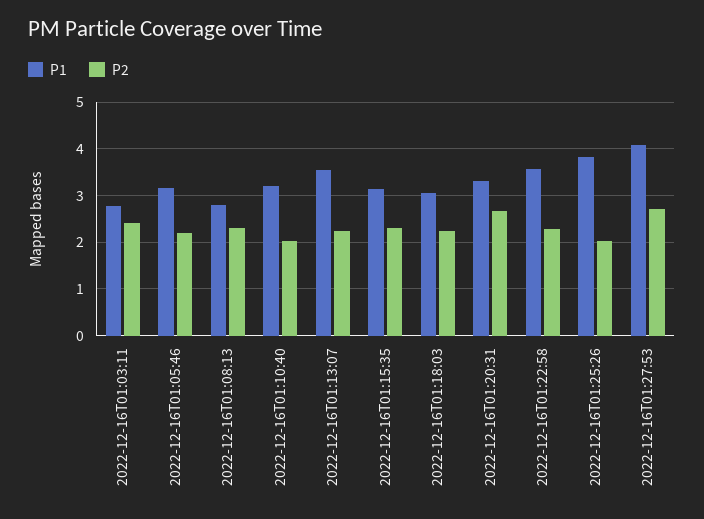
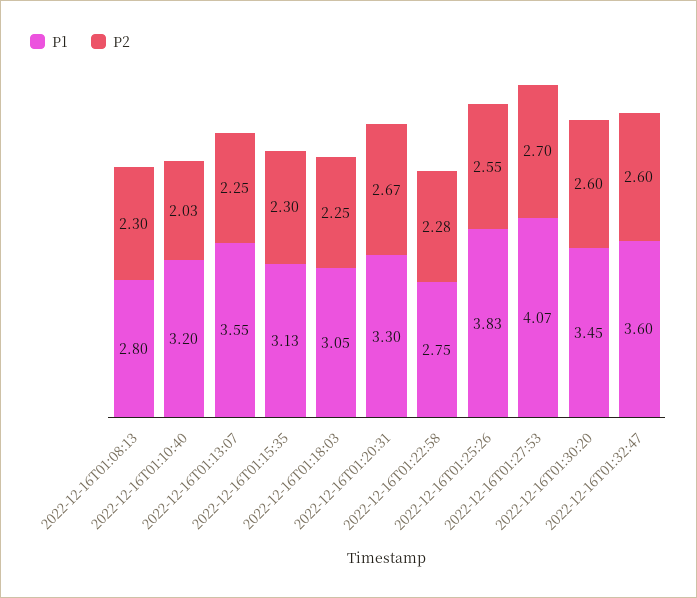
P1, 2022-12-16T01:03:11: 2.8 -> none
P2, 2022-12-16T01:03:11: 2.4 -> none
P1, 2022-12-16T01:05:46: 3.2 -> none
P2, 2022-12-16T01:05:46: 2.2 -> none
P1, 2022-12-16T01:22:58: 3.6 -> 2.75
P2, 2022-12-16T01:25:26: 2 -> 2.55
P1, 2022-12-16T01:30:20: none -> 3.45
P2, 2022-12-16T01:30:20: none -> 2.6
P1, 2022-12-16T01:32:47: none -> 3.6
P2, 2022-12-16T01:32:47: none -> 2.6

